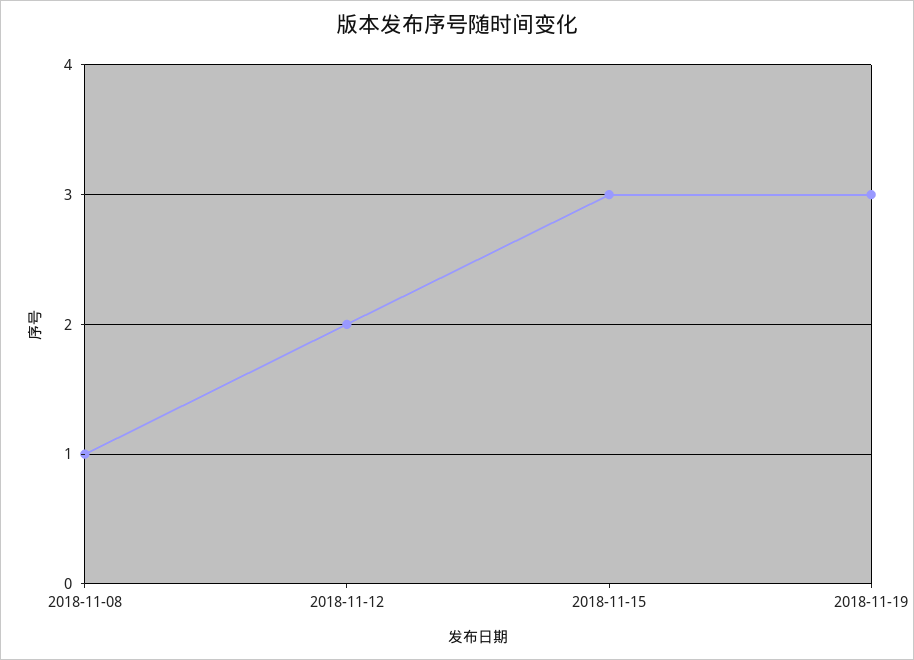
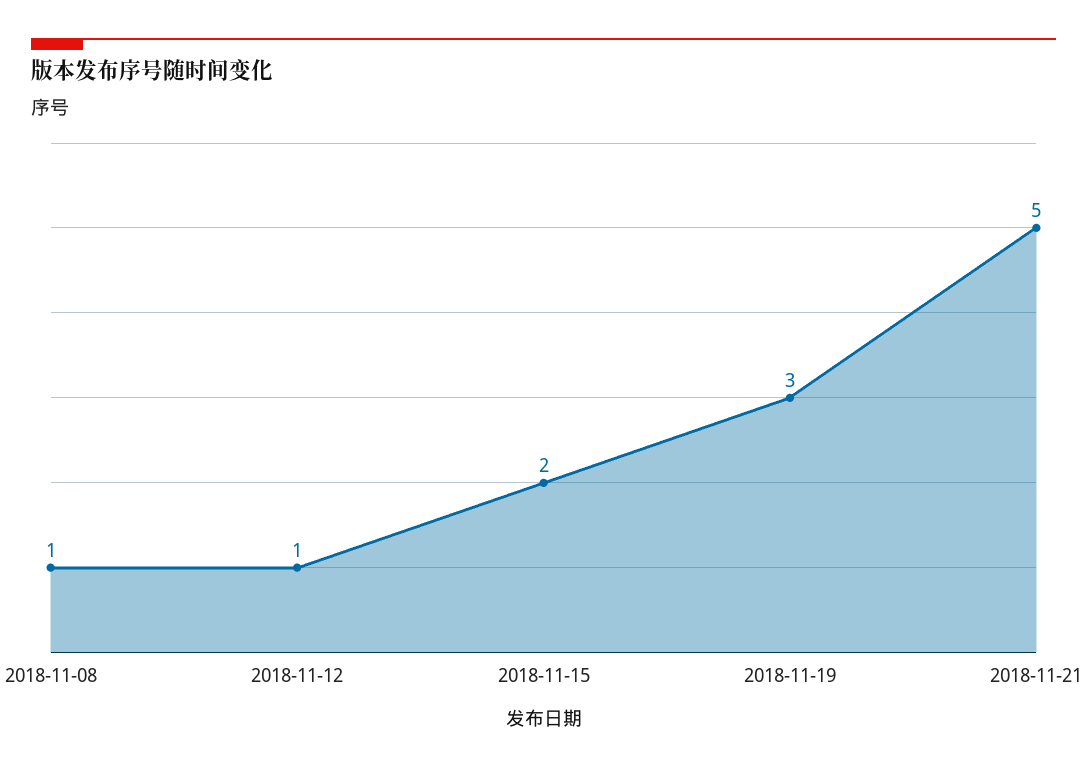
2018-11-12: 2 -> 1
2018-11-15: 3 -> 2
2018-11-21: none -> 5

